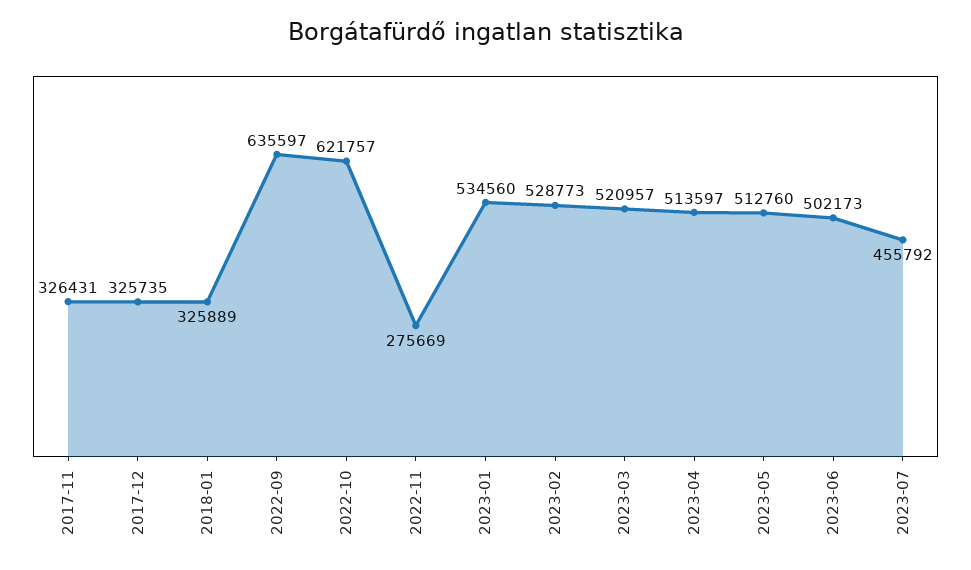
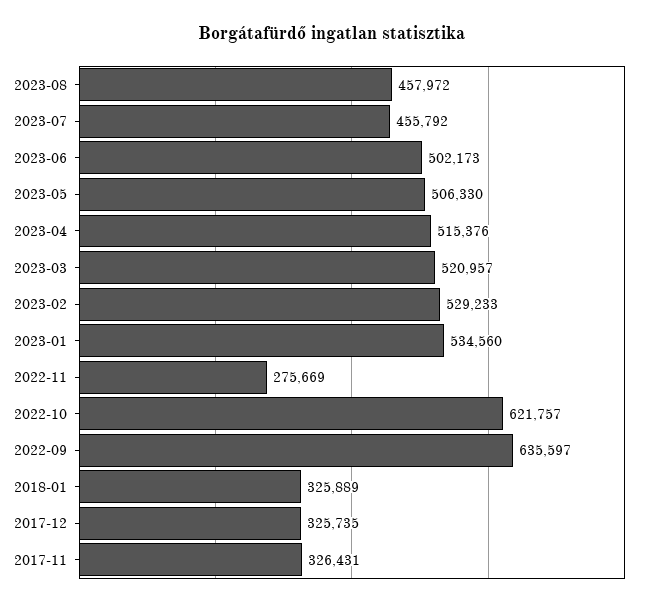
2023-02: 528773 -> 529233
2023-04: 513597 -> 515376
2023-05: 512760 -> 506330
2023-08: none -> 457972

